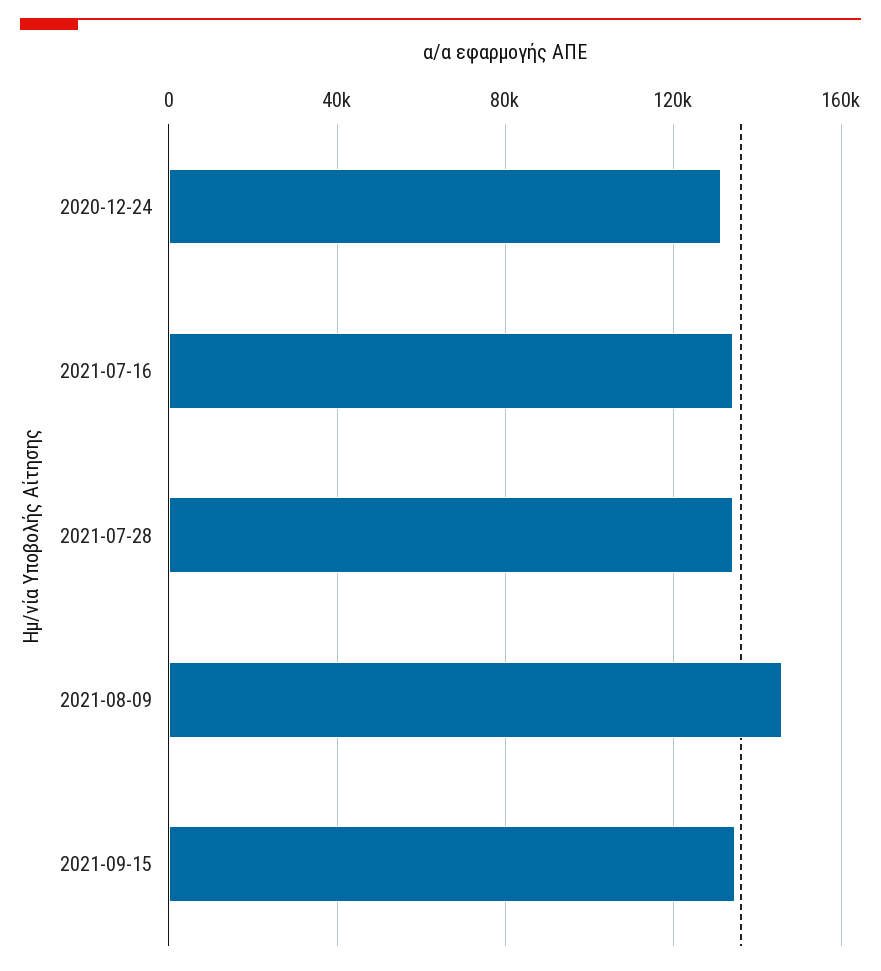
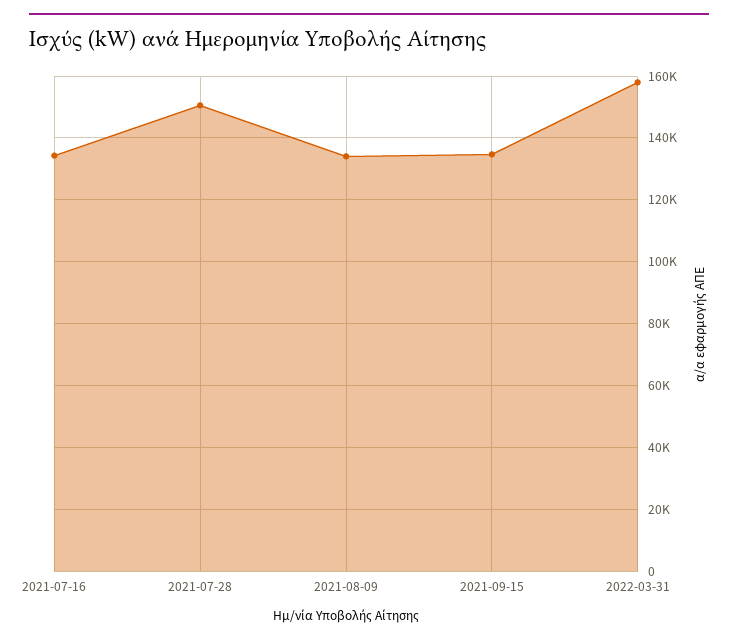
2020-12-24: 130000 -> none
2021-07-28: 135000 -> 150000
2021-08-09: 145000 -> 134000
2022-03-31: none -> 158000

